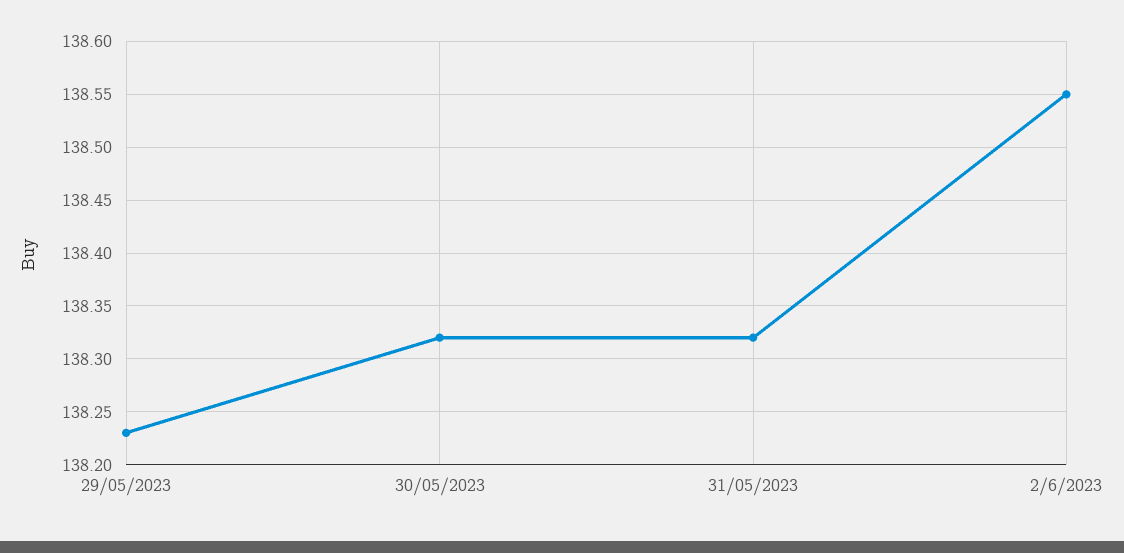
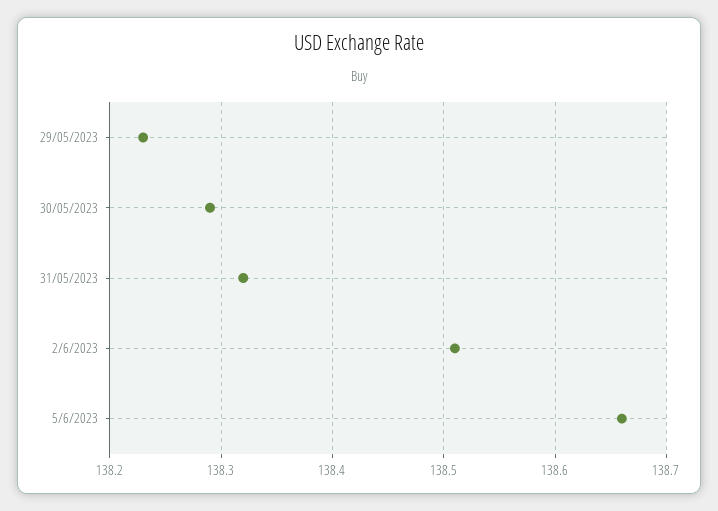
30/05/2023: 138.32 -> 138.29
2/6/2023: 138.55 -> 138.51
5/6/2023: none -> 138.66

